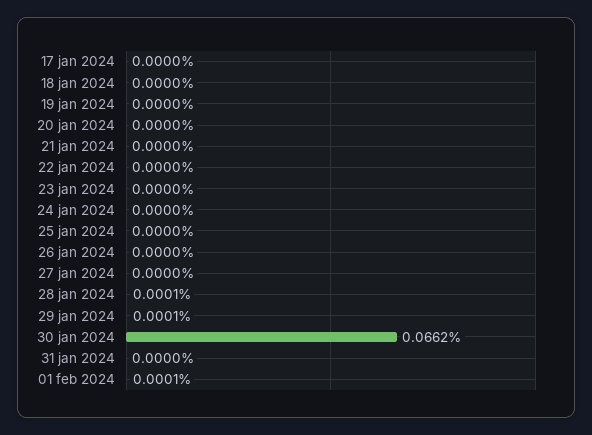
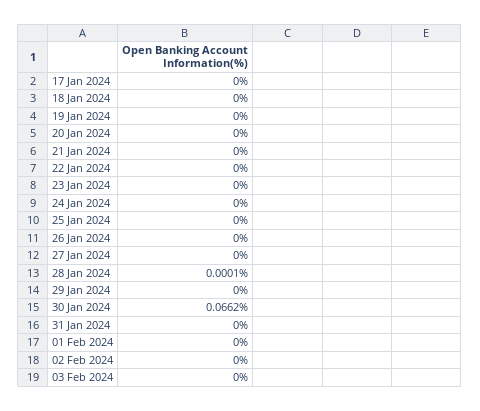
29 jan 2024: 0.0001 -> 0
01 feb 2024: 0.0001 -> 0
02 Feb 2024: none -> 0
03 Feb 2024: none -> 0

